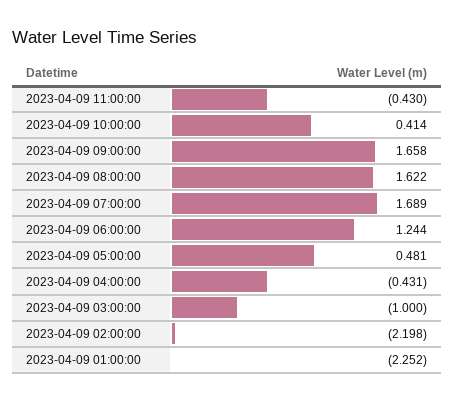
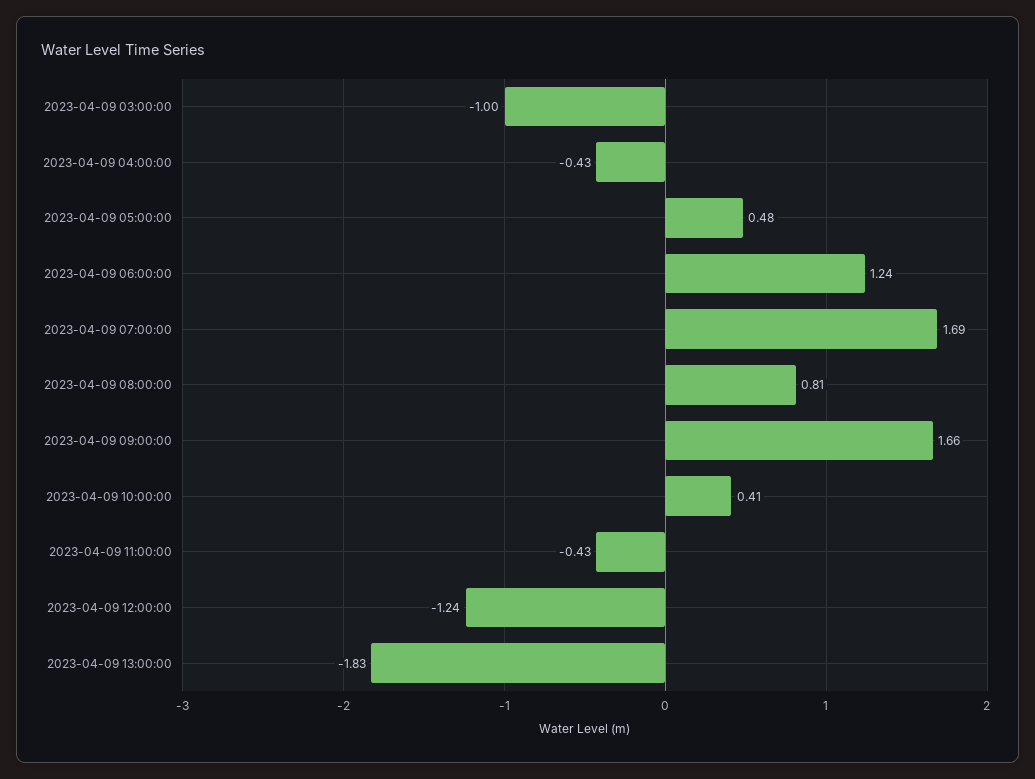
2023-04-09 08:00:00: 1.622 -> 0.81
2023-04-09 02:00:00: -2.198 -> none
2023-04-09 01:00:00: -2.252 -> none
2023-04-09 12:00:00: none -> -1.24
2023-04-09 13:00:00: none -> -1.83

